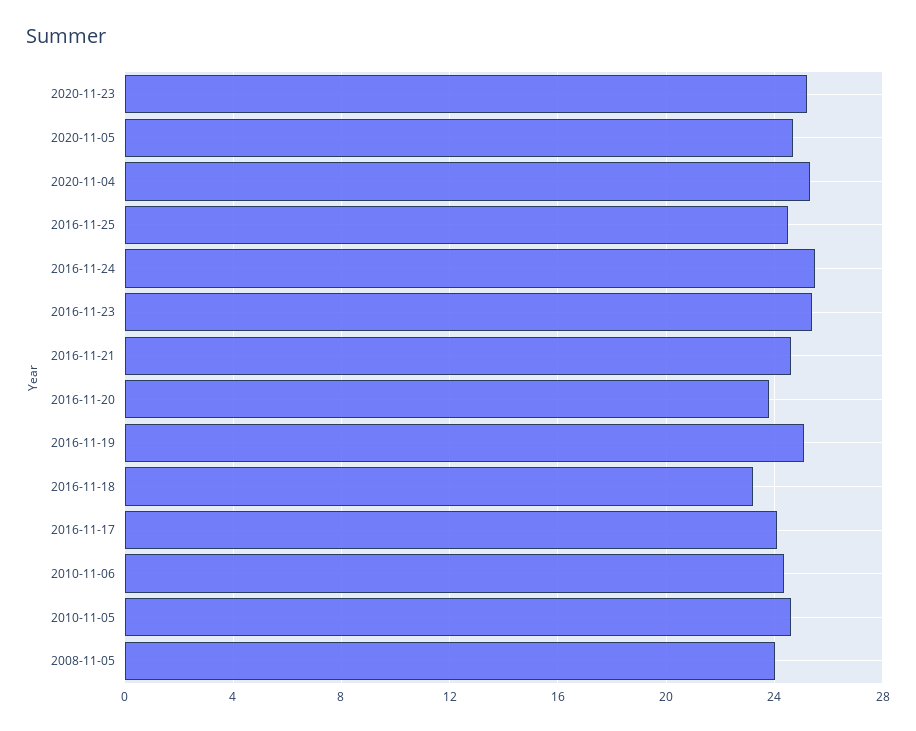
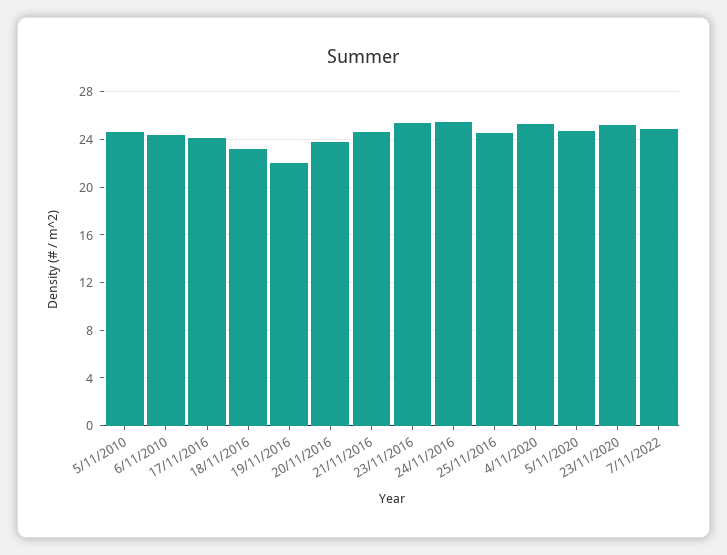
2016-11-19: 25 -> 22
2008-11-05: 24 -> none
7/11/2022: none -> 25

